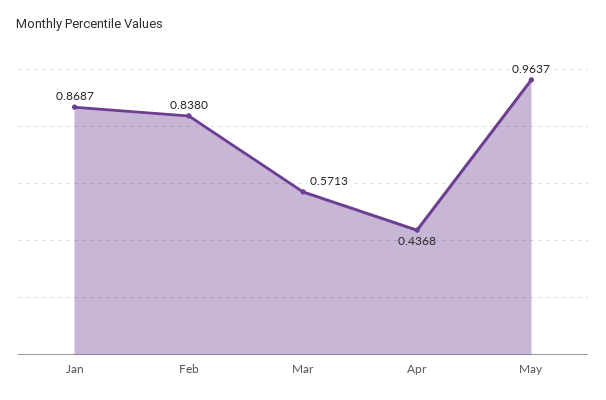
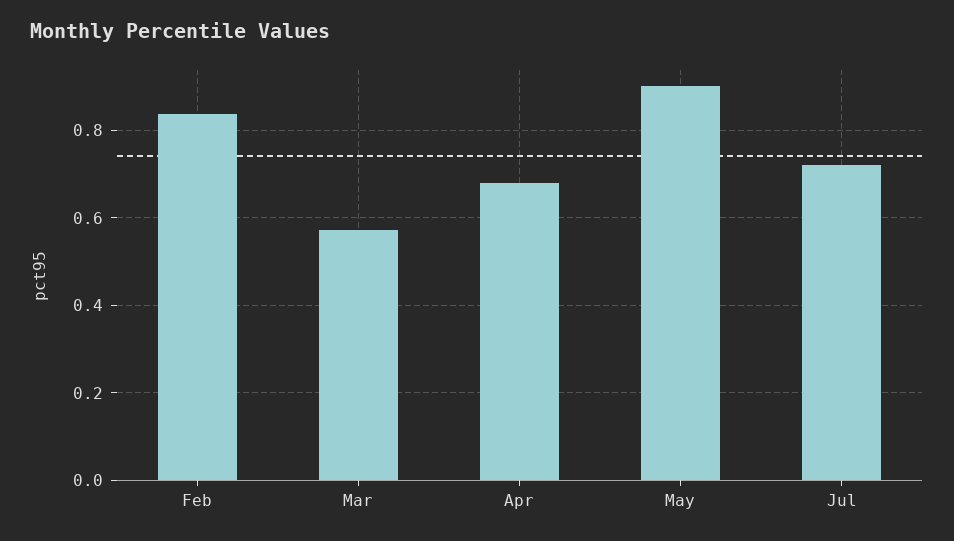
Jan: 0.8687 -> none
Apr: 0.4368 -> 0.68
May: 0.9637 -> 0.9
Jul: none -> 0.72

